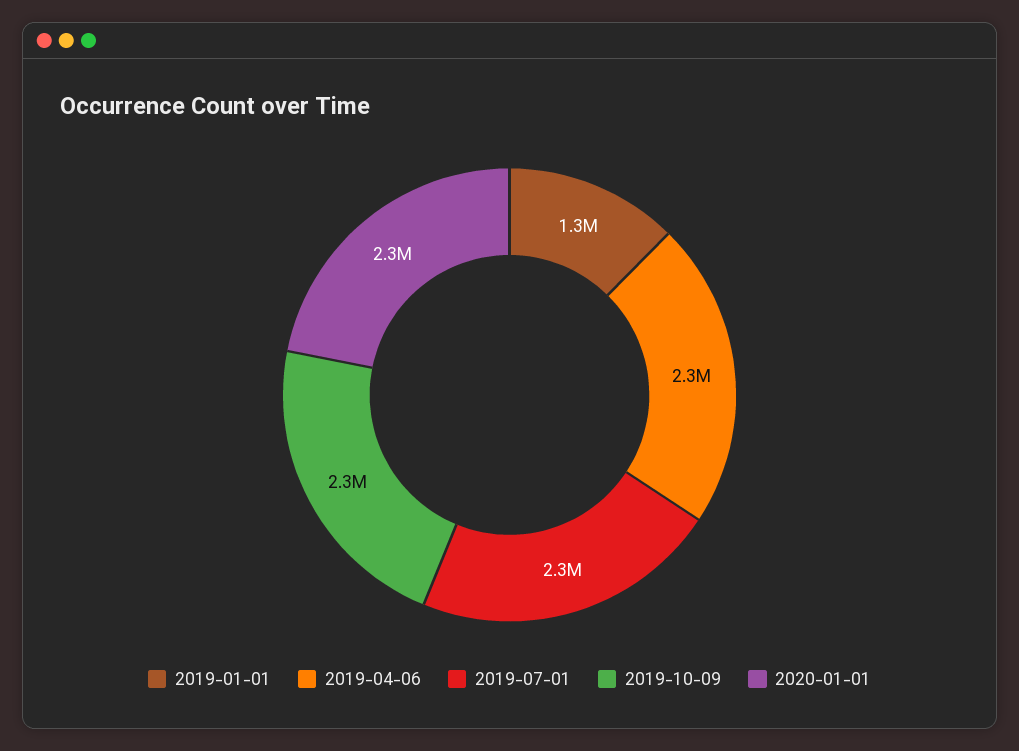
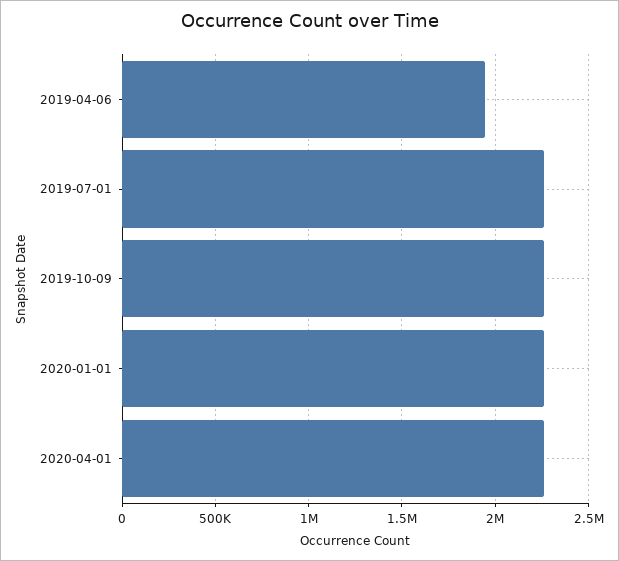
2019-01-01: 1300000 -> none
2019-04-06: 2300000 -> 1950000
2020-04-01: none -> 2250000

